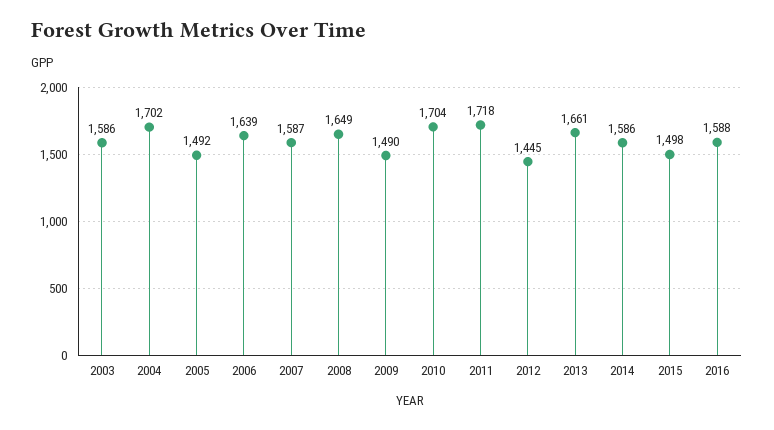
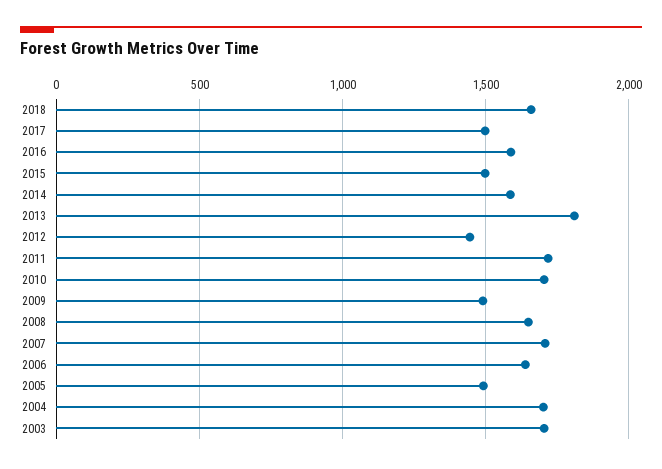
2003: 1586 -> 1700
2007: 1587 -> 1700
2013: 1661 -> 1800
2018: none -> 1650
2017: none -> 1500

